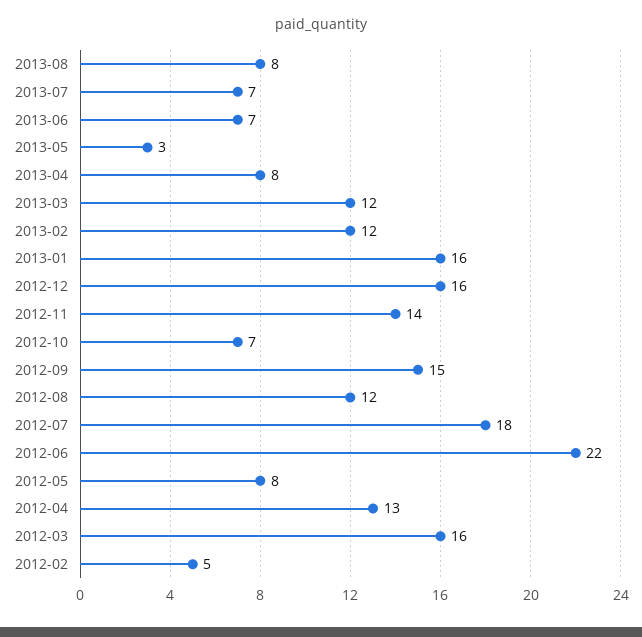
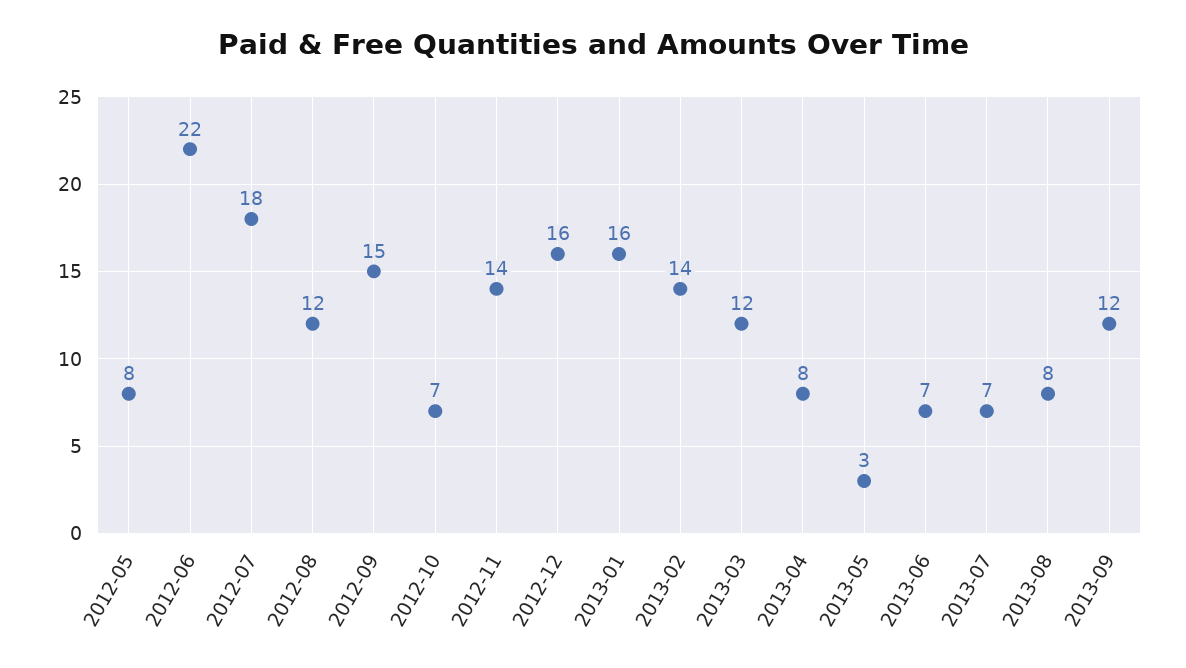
2013-02: 12 -> 14
2012-04: 13 -> none
2012-03: 16 -> none
2012-02: 5 -> none
2013-09: none -> 12

